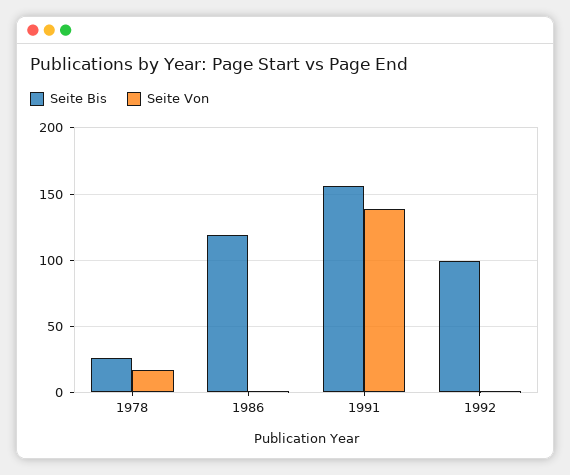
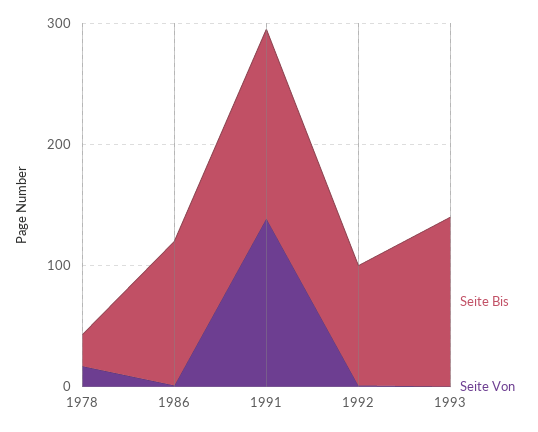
Seite Bis, 1993: none -> 140
Seite Von, 1993: none -> 0

